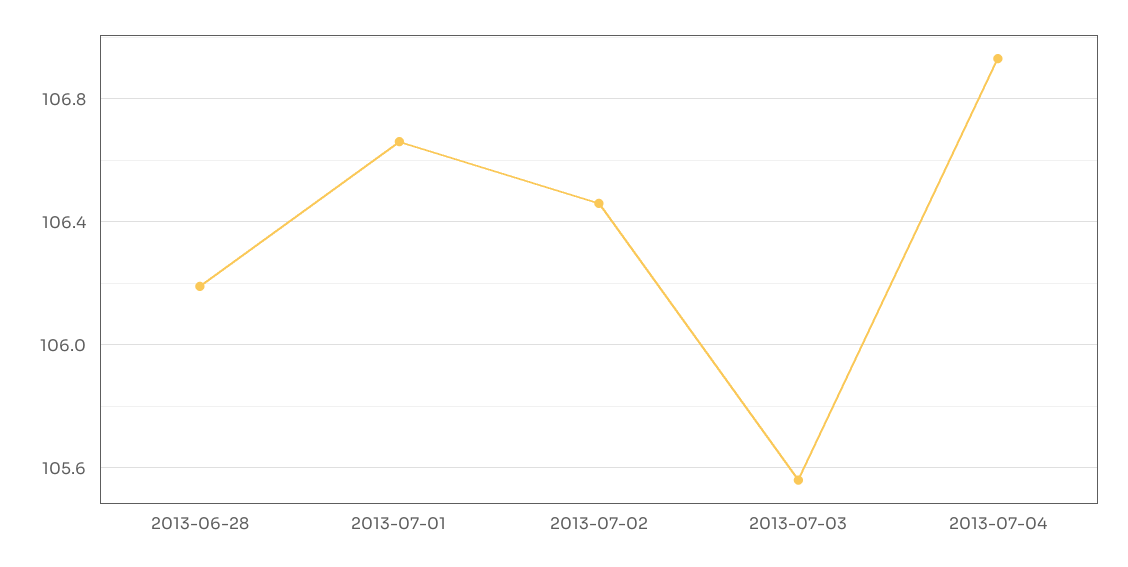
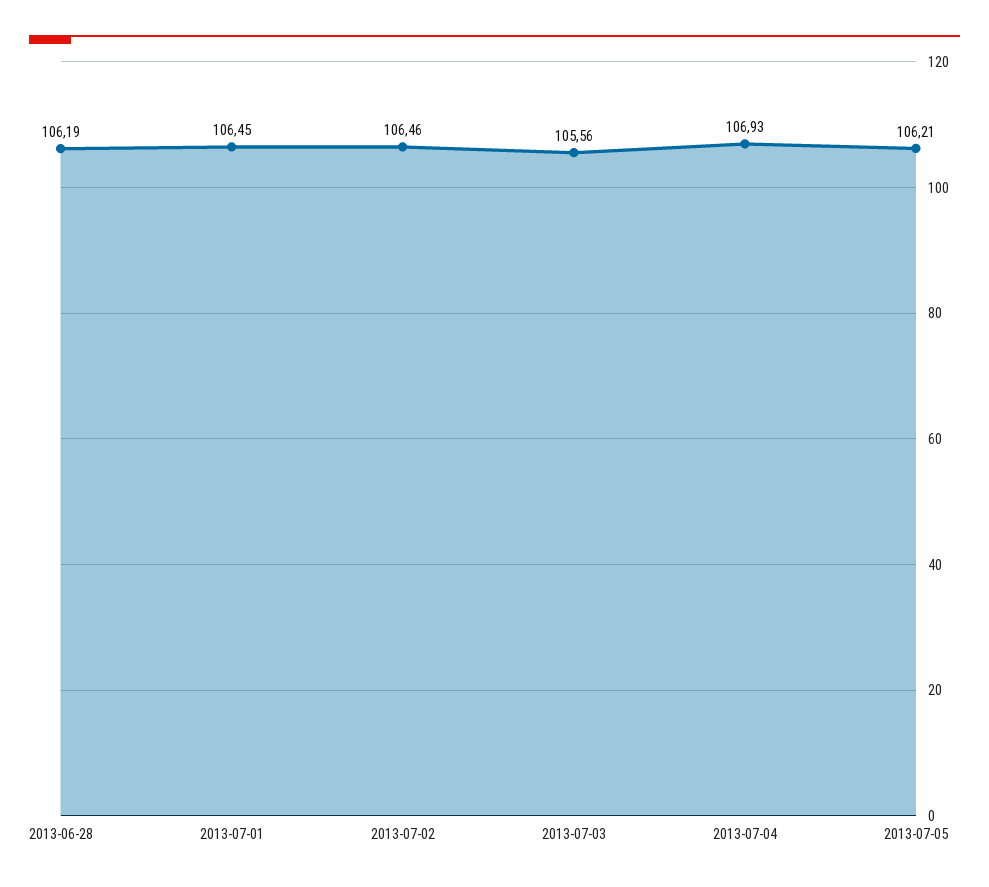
2013-07-01: 106.65 -> 106.45
2013-07-05: none -> 106.21

